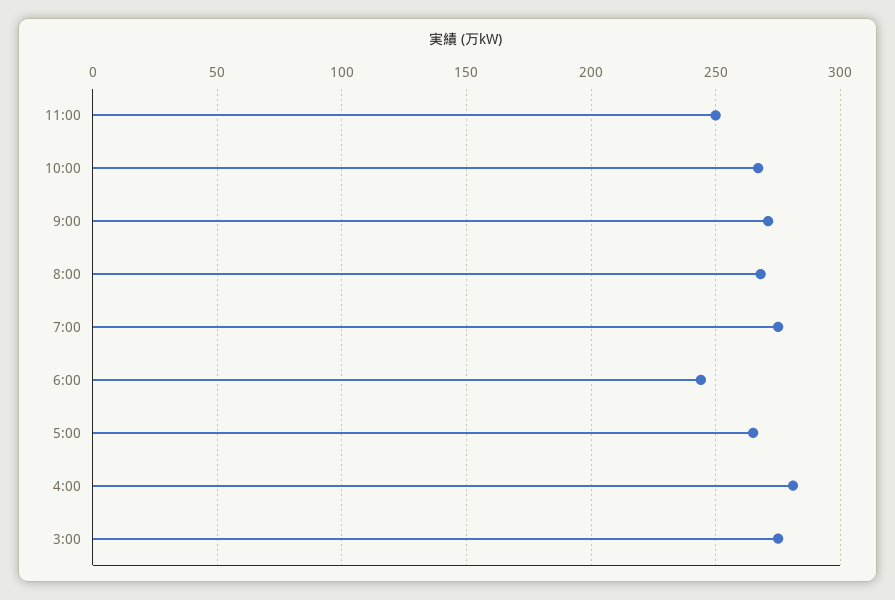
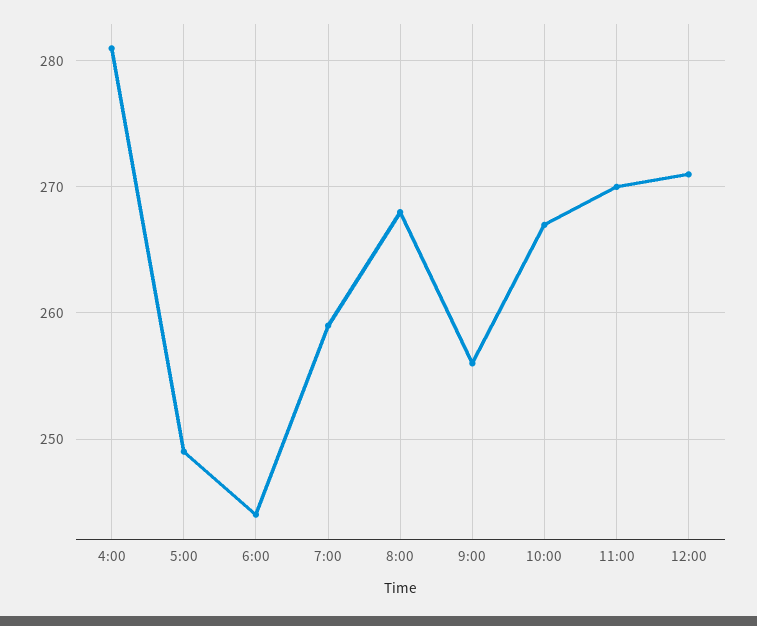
11:00: 250 -> 270
9:00: 270 -> 256
7:00: 275 -> 259
5:00: 265 -> 249
3:00: 275 -> none
12:00: none -> 271

